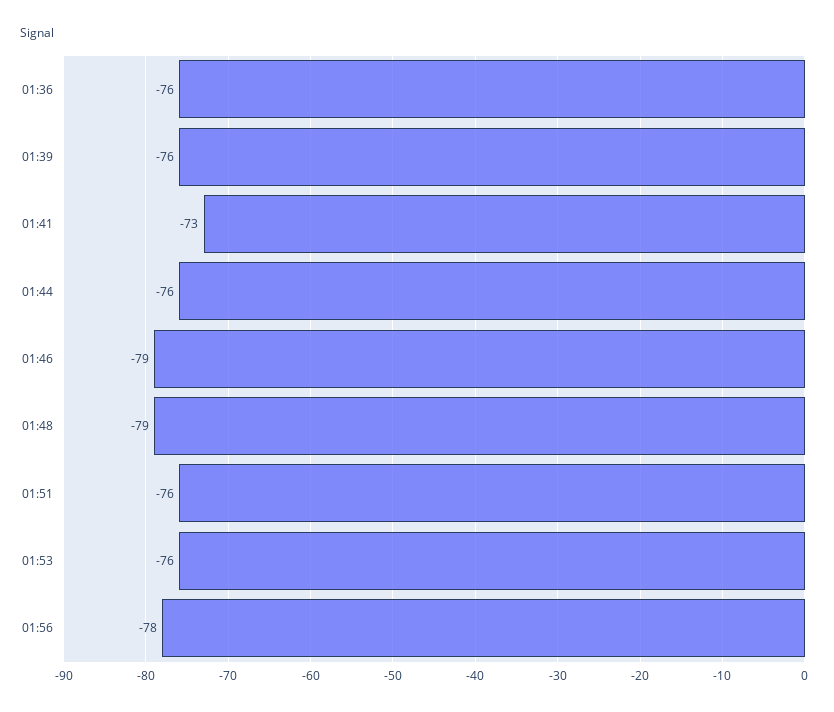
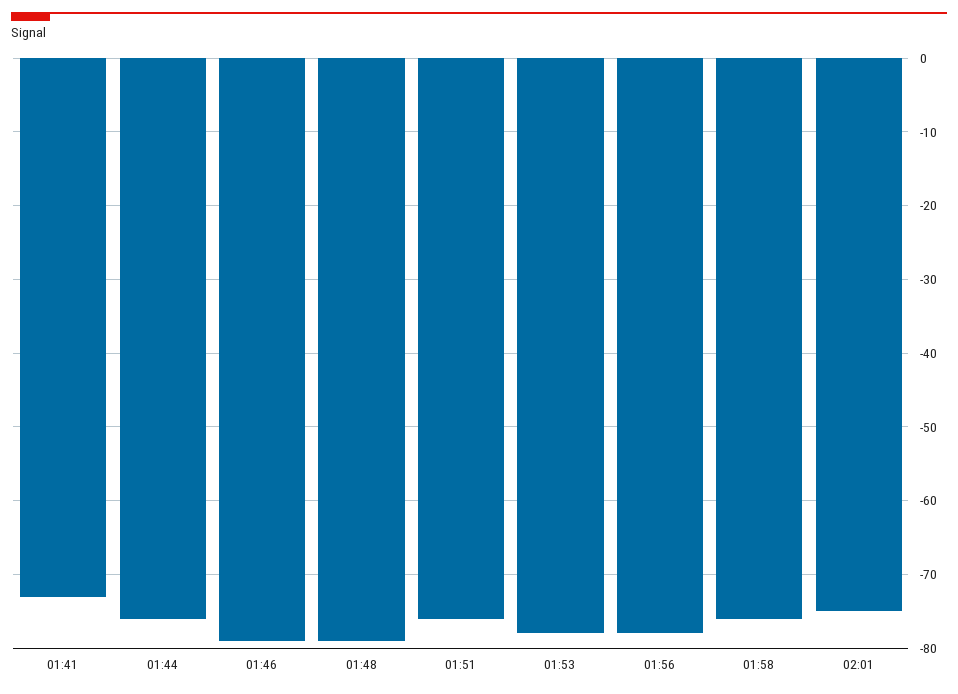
01:36: -76 -> none
01:39: -76 -> none
01:53: -76 -> -78
01:58: none -> -76
02:01: none -> -75

